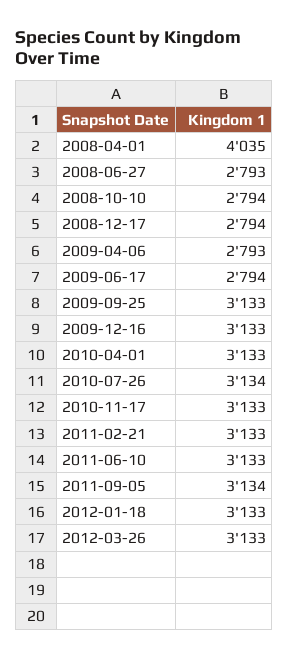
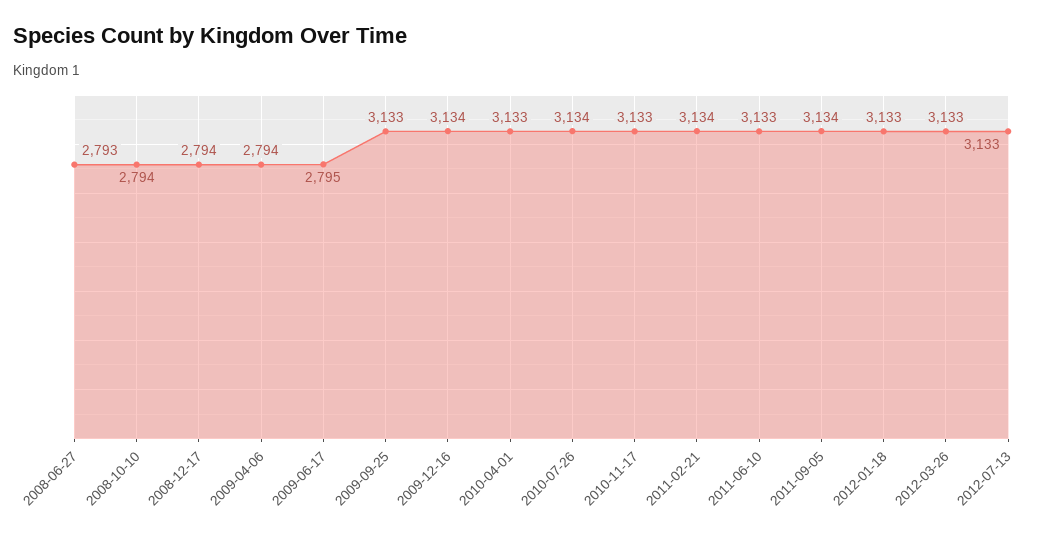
2008-04-01: 4035 -> none
2009-04-06: 2793 -> 2794
2009-06-17: 2794 -> 2795
2009-12-16: 3133 -> 3134
2011-02-21: 3133 -> 3134
2012-07-13: none -> 3133

